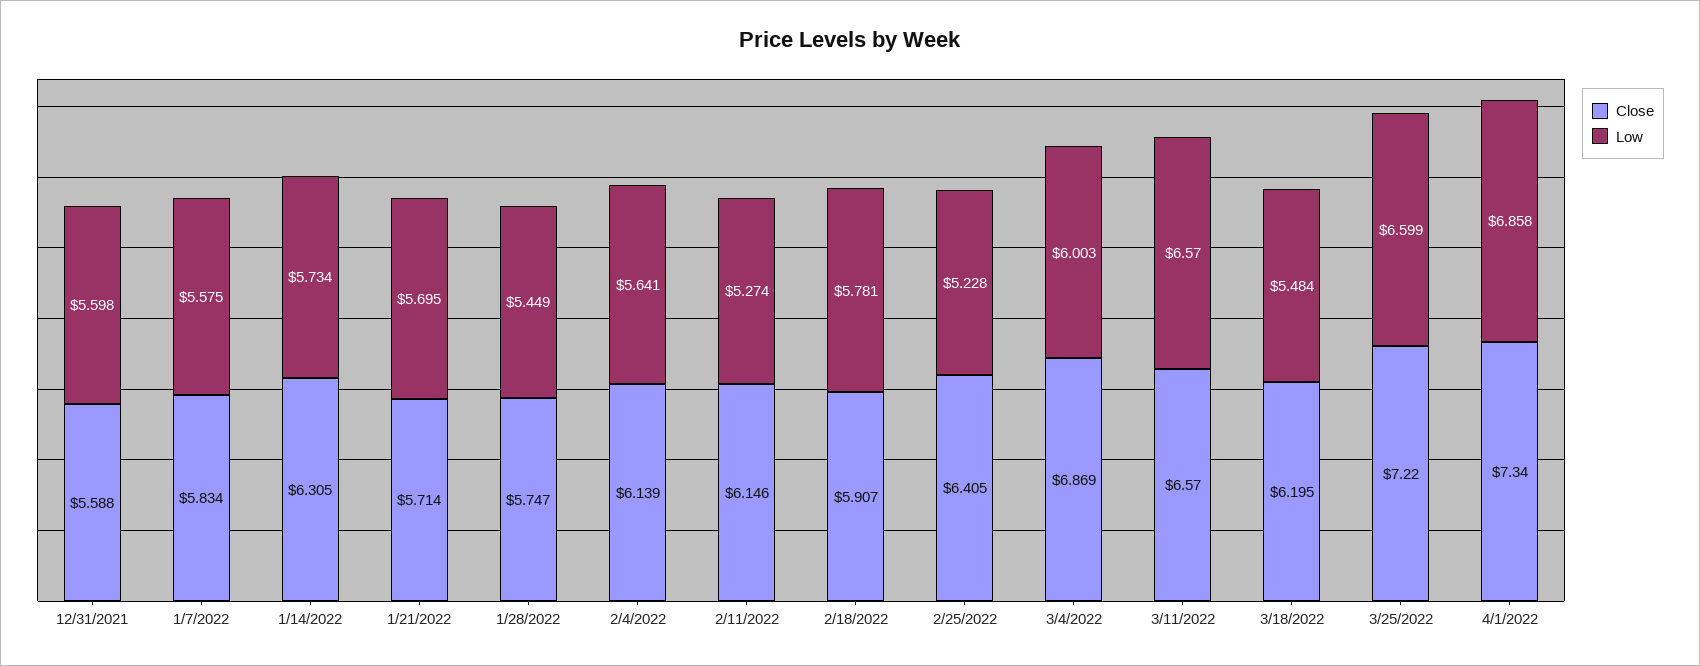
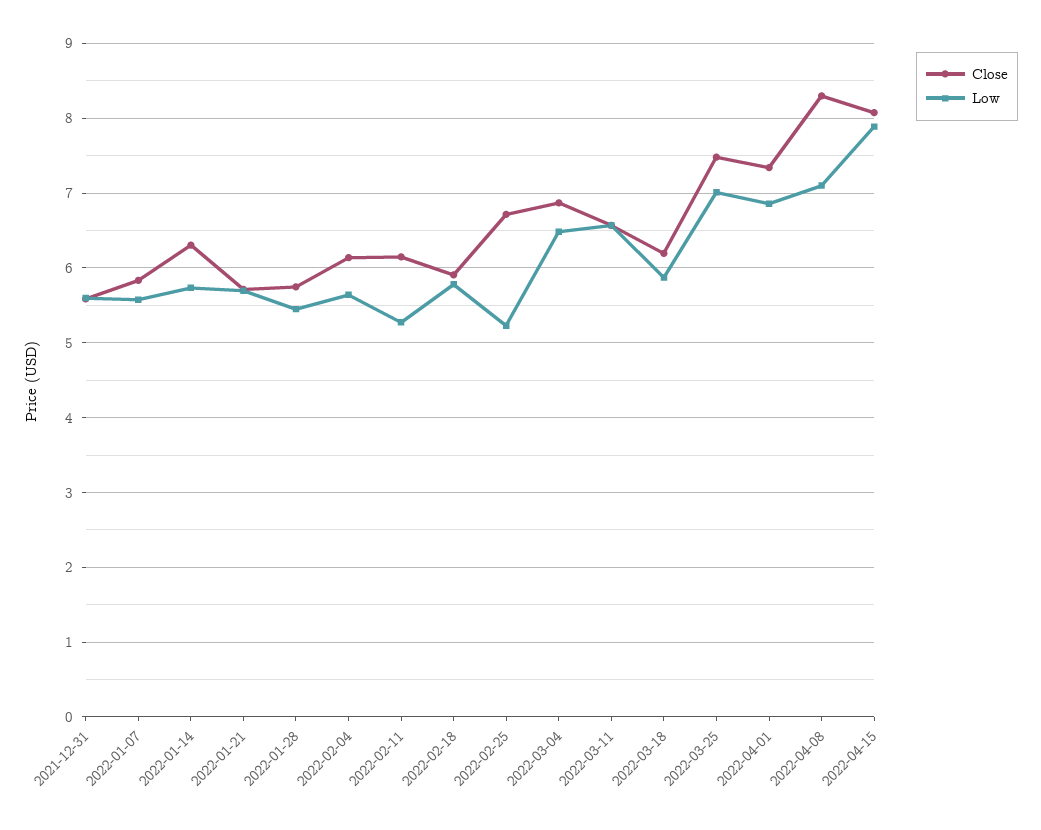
Close, 2/25/2022: 6.405 -> 6.7
Low, 3/4/2022: 6.003 -> 6.5
Low, 3/18/2022: 5.484 -> 5.9
Close, 3/25/2022: 7.22 -> 7.5
Low, 3/25/2022: 6.599 -> 7
Close, 2022-04-08: none -> 8.3
Low, 2022-04-08: none -> 7.1
Close, 2022-04-15: none -> 8.1
Low, 2022-04-15: none -> 7.9

